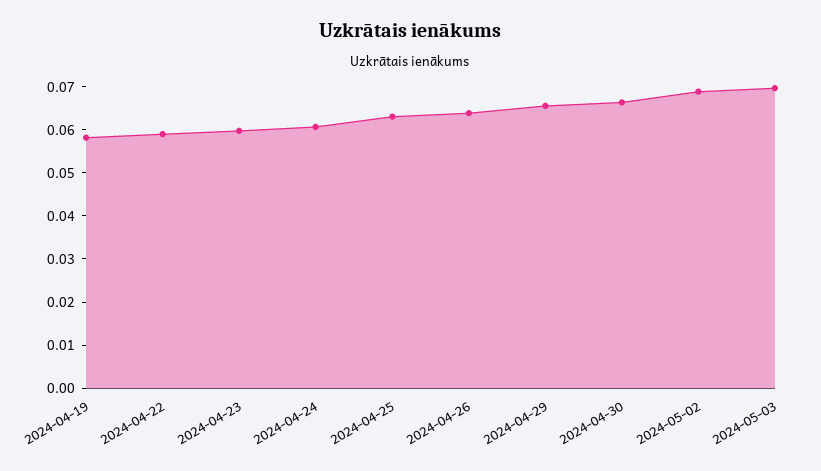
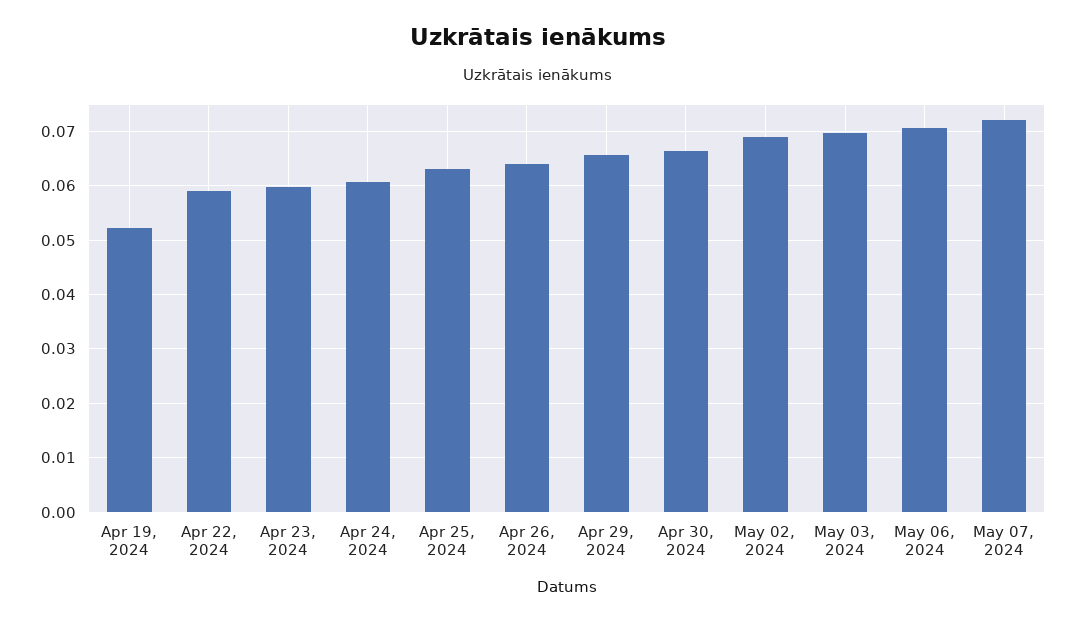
2024-04-19: 0.058 -> 0.052
May 06, 2024: none -> 0.07
May 07, 2024: none -> 0.072

